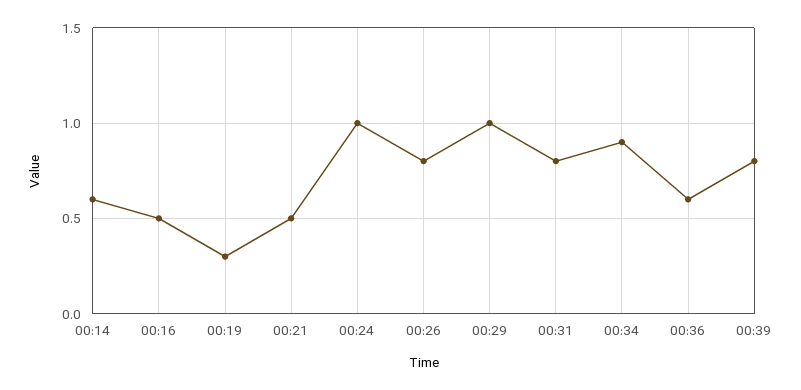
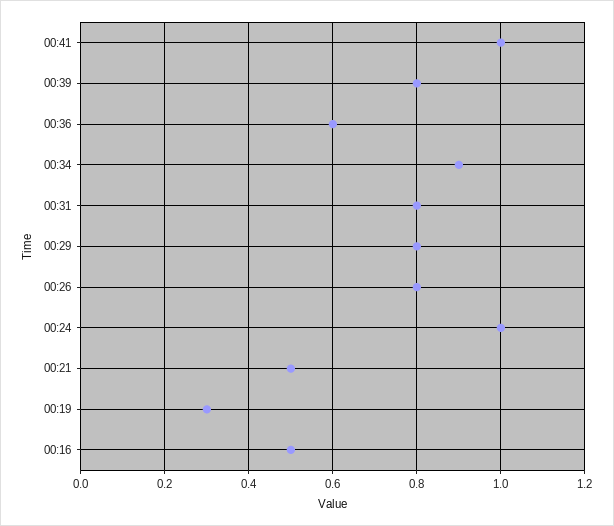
00:14: 0.6 -> none
00:29: 1 -> 0.8
00:41: none -> 1

